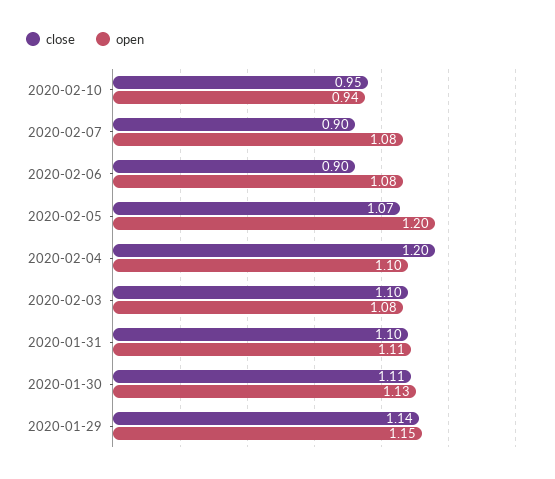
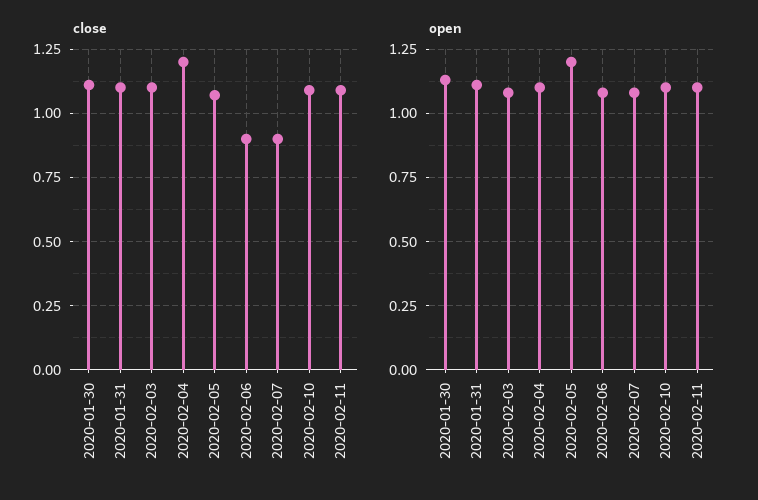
close, 2020-02-10: 0.95 -> 1.1
open, 2020-02-10: 0.94 -> 1.1
close, 2020-01-29: 1.14 -> none
open, 2020-01-29: 1.15 -> none
close, 2020-02-11: none -> 1.1
open, 2020-02-11: none -> 1.1

